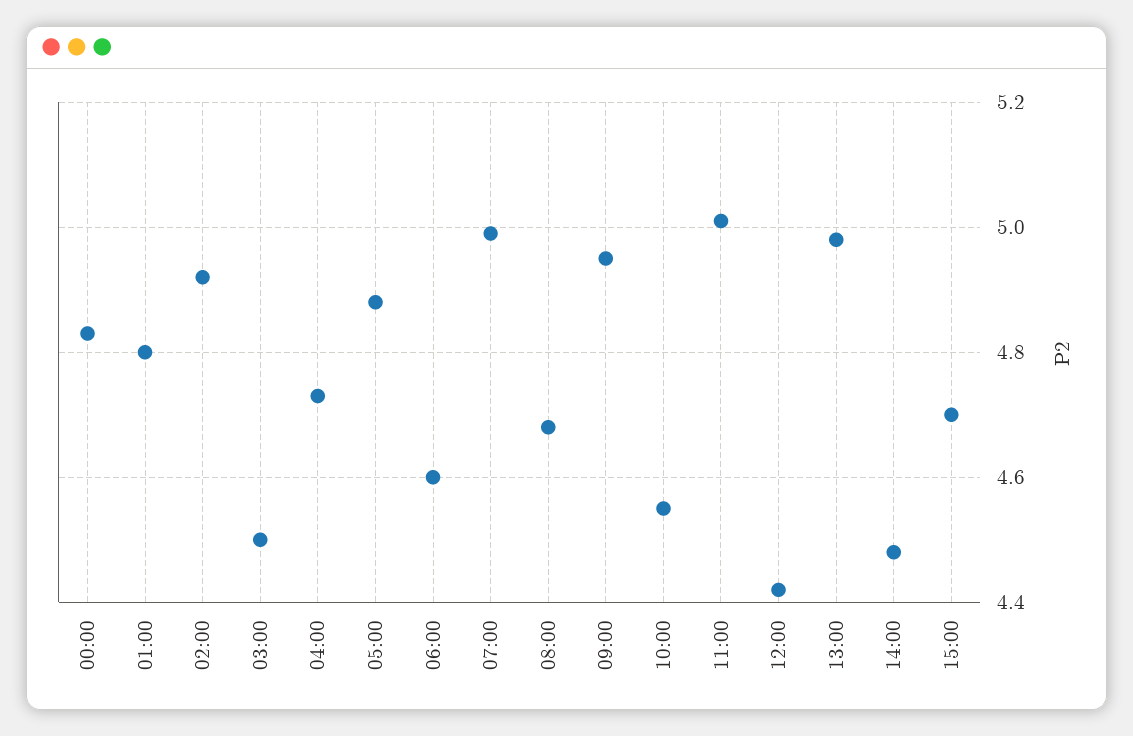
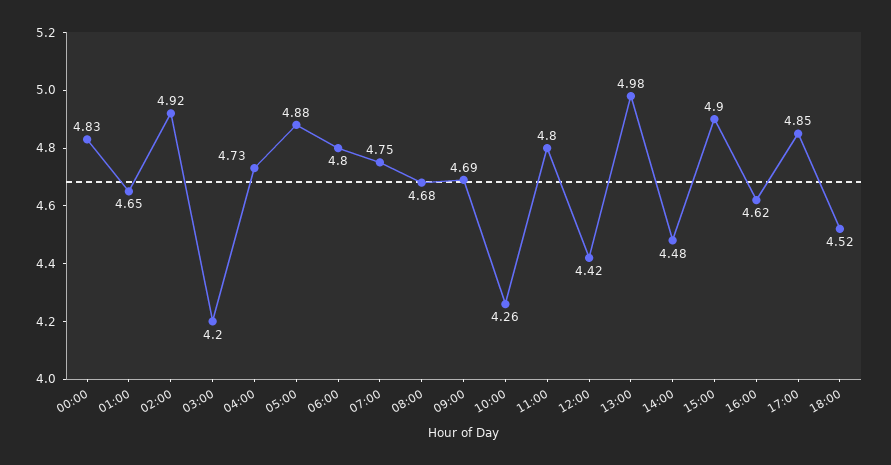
01:00: 4.8 -> 4.65
03:00: 4.5 -> 4.2
06:00: 4.6 -> 4.8
07:00: 5 -> 4.75
09:00: 4.95 -> 4.69
10:00: 4.55 -> 4.26
11:00: 5 -> 4.8
15:00: 4.7 -> 4.9
16:00: none -> 4.62
17:00: none -> 4.85
18:00: none -> 4.52

